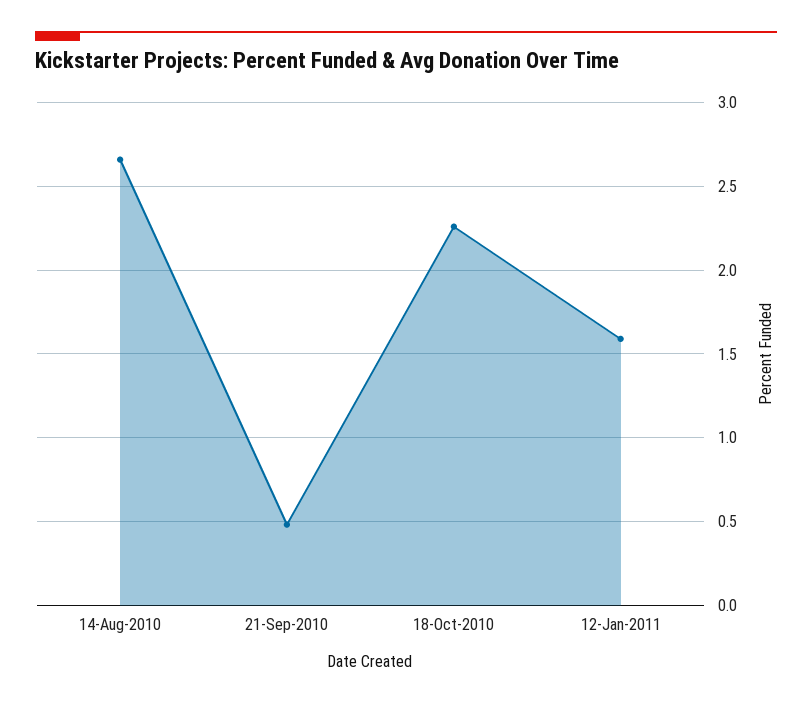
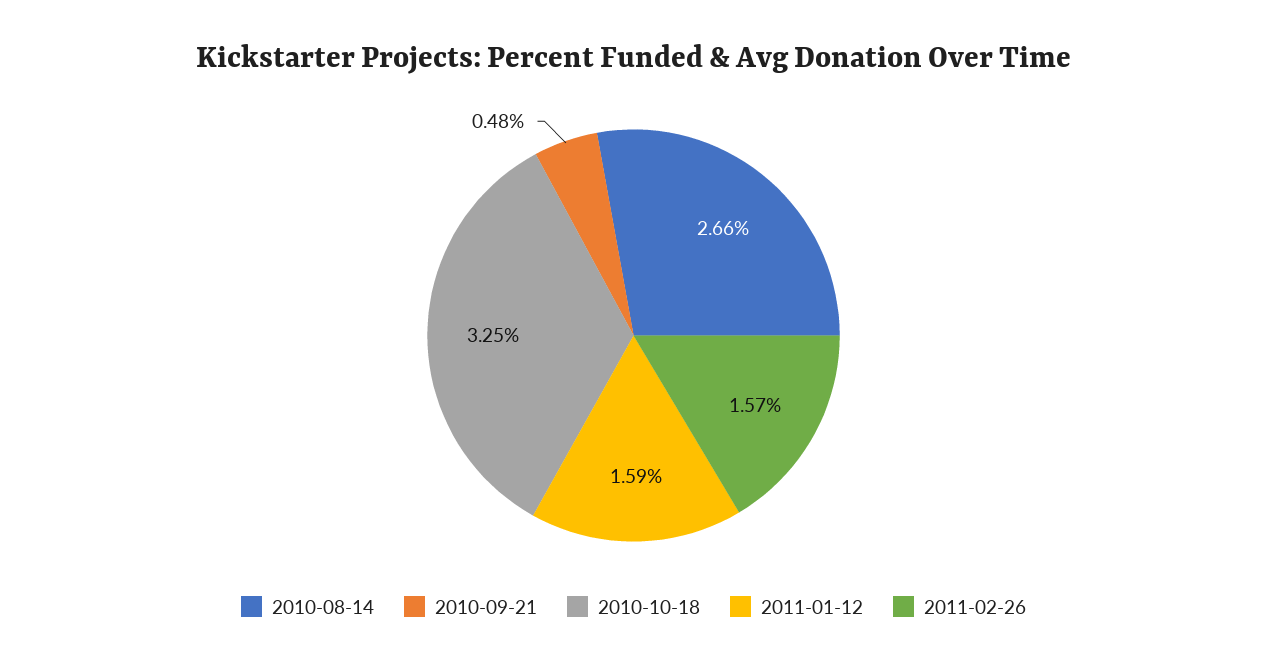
18-Oct-2010: 2.25 -> 3.25
2011-02-26: none -> 1.57

